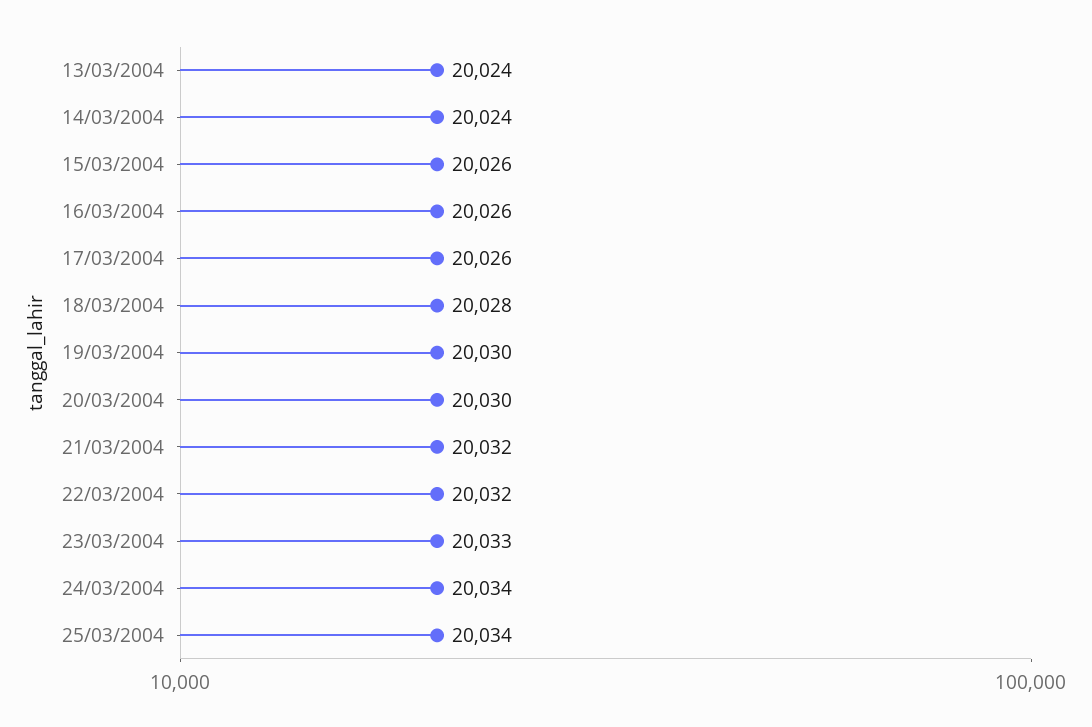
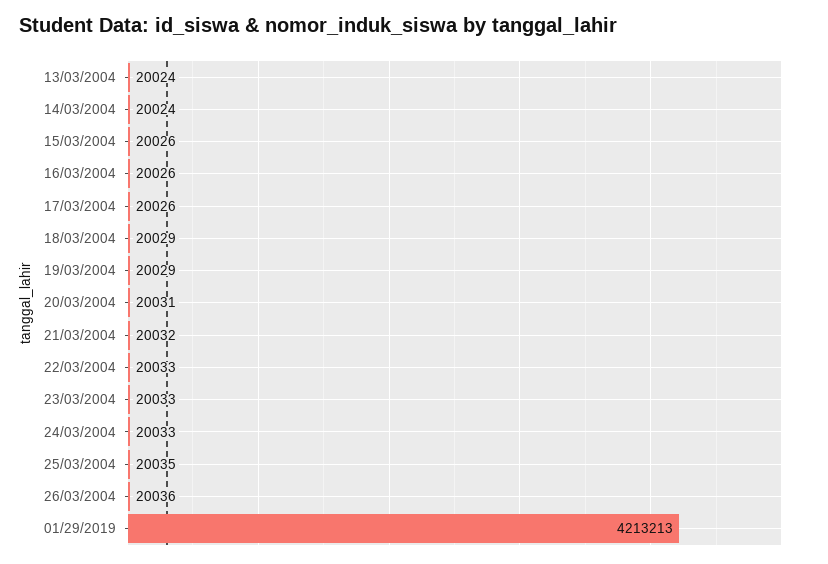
18/03/2004: 20028 -> 20029
19/03/2004: 20030 -> 20029
20/03/2004: 20030 -> 20031
22/03/2004: 20032 -> 20033
24/03/2004: 20034 -> 20033
25/03/2004: 20034 -> 20035
26/03/2004: none -> 20036
01/29/2019: none -> 4213213

